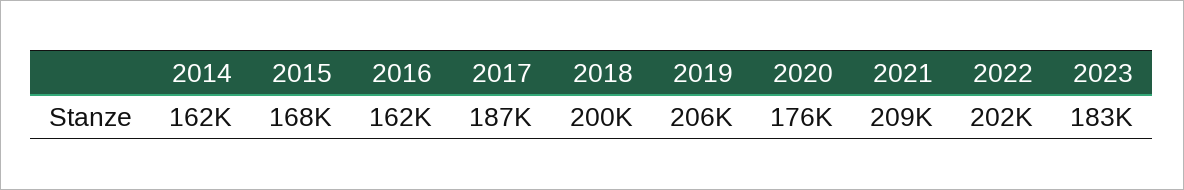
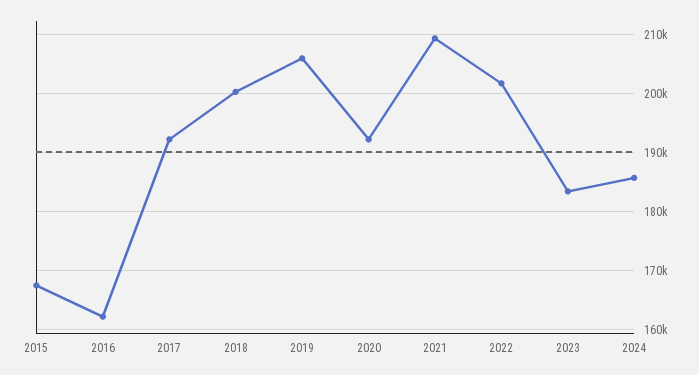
2014: 162000 -> none
2017: 187000 -> 192000
2020: 176000 -> 192000
2024: none -> 186000

